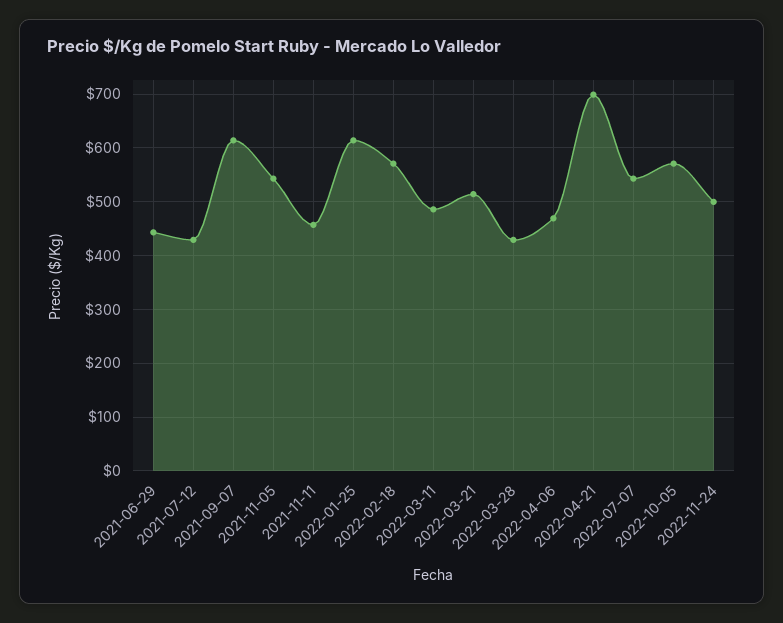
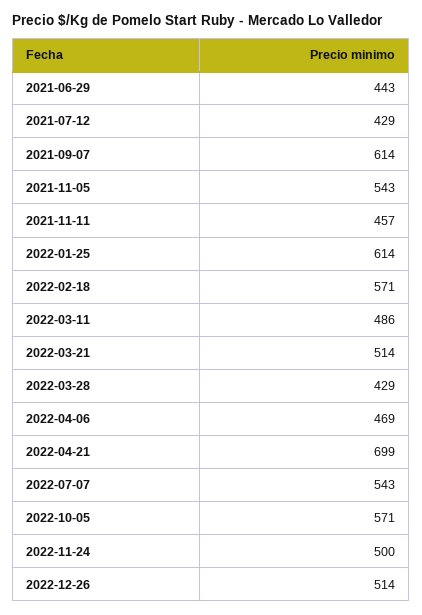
2022-12-26: none -> 514

